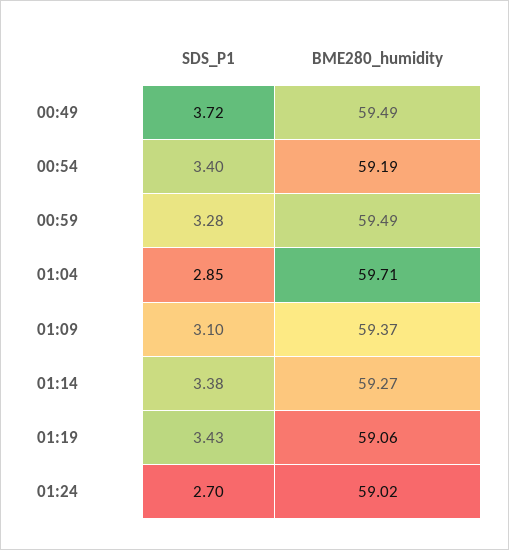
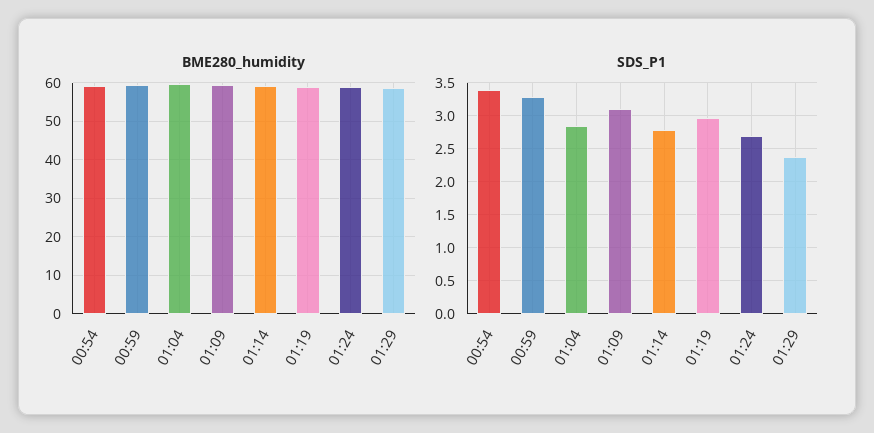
SDS_P1, 00:49: 3.72 -> none
BME280_humidity, 00:49: 59.49 -> none
SDS_P1, 01:14: 3.38 -> 2.8
SDS_P1, 01:19: 3.43 -> 3
BME280_humidity, 01:29: none -> 58
SDS_P1, 01:29: none -> 2.4

